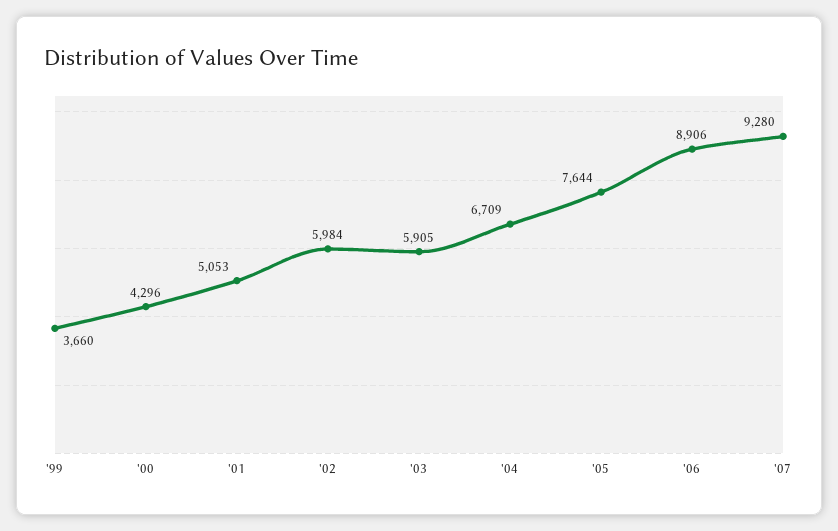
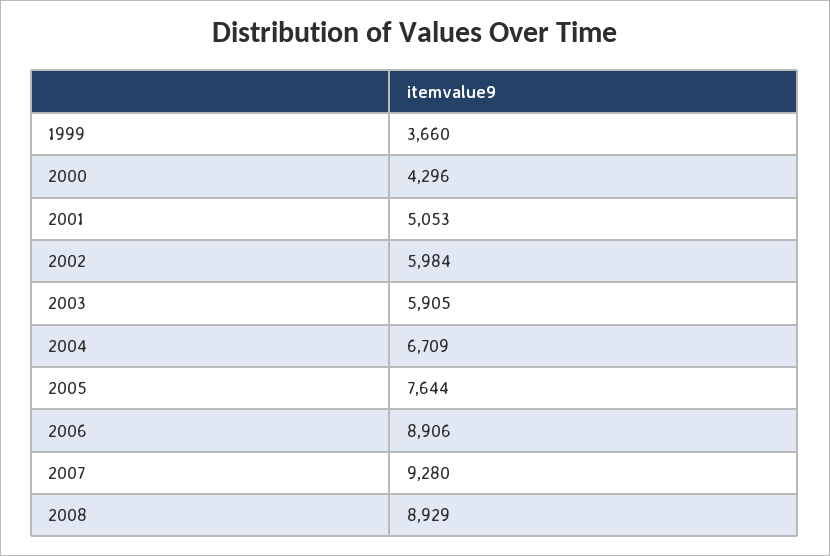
2008: none -> 8929

